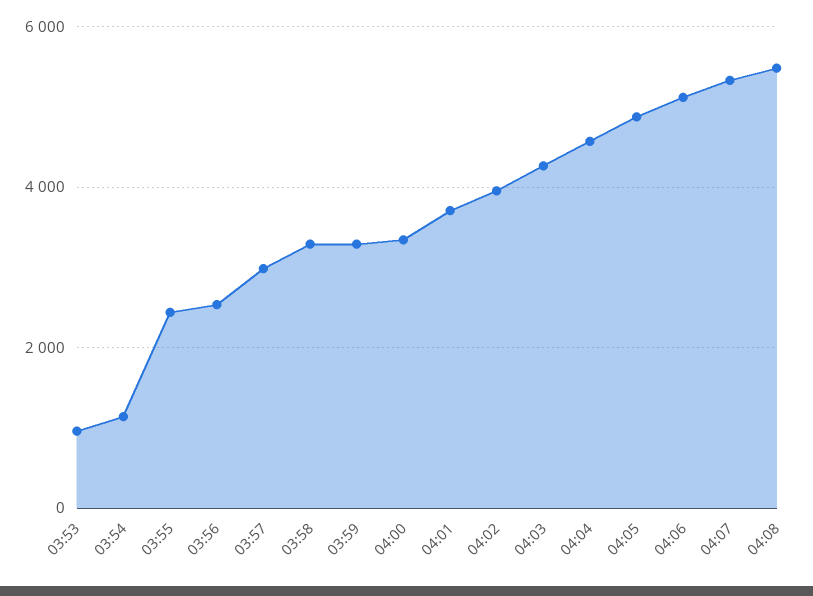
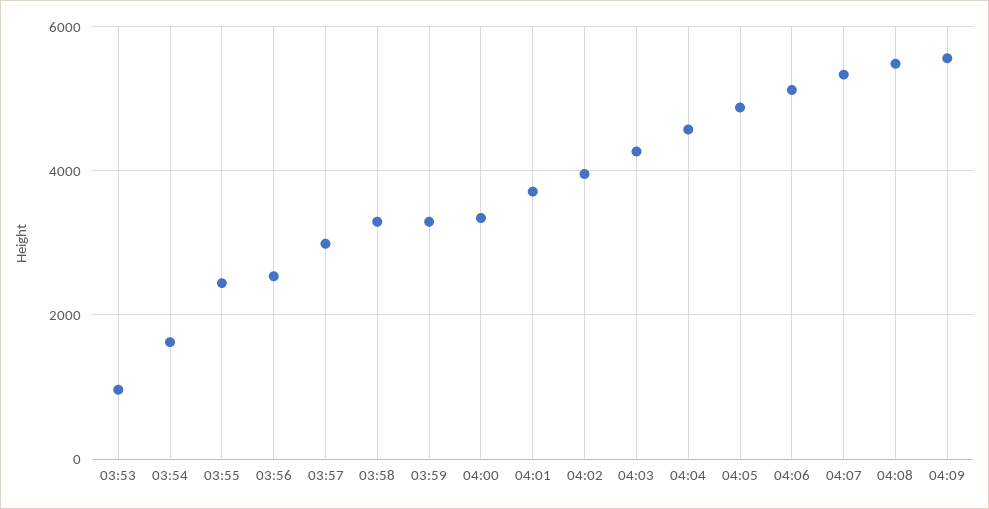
03:54: 1200 -> 1600
04:09: none -> 5600

